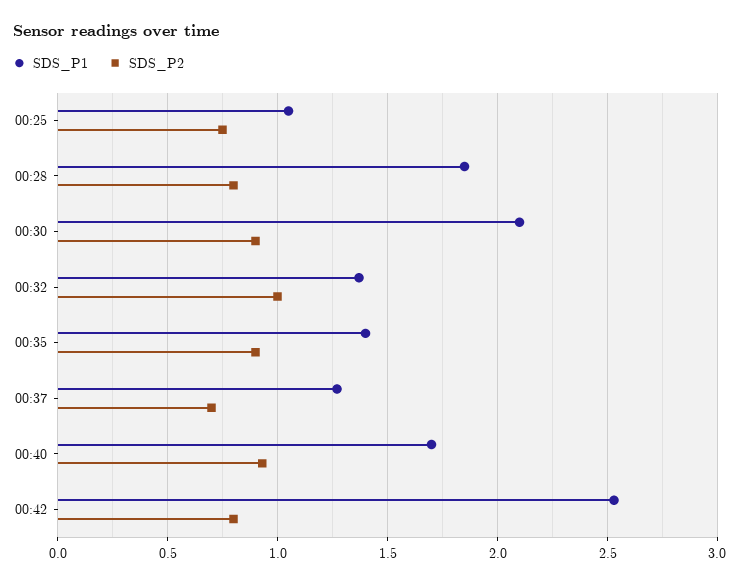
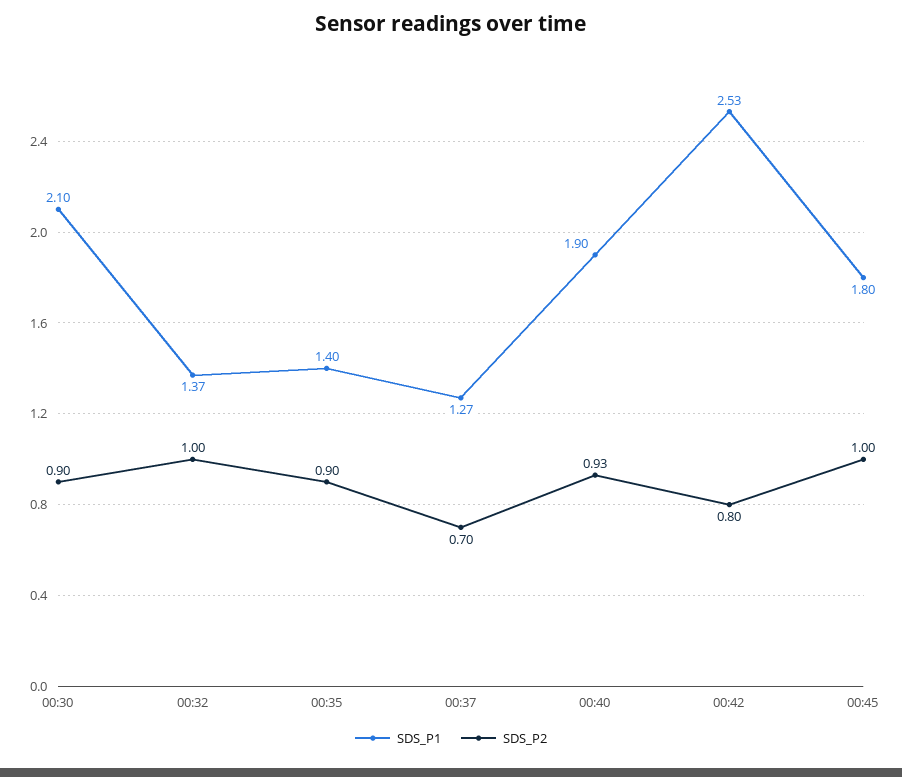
SDS_P1, 00:25: 1.05 -> none
SDS_P2, 00:25: 0.75 -> none
SDS_P1, 00:28: 1.85 -> none
SDS_P2, 00:28: 0.8 -> none
SDS_P1, 00:40: 1.7 -> 1.9
SDS_P1, 00:45: none -> 1.8
SDS_P2, 00:45: none -> 1

